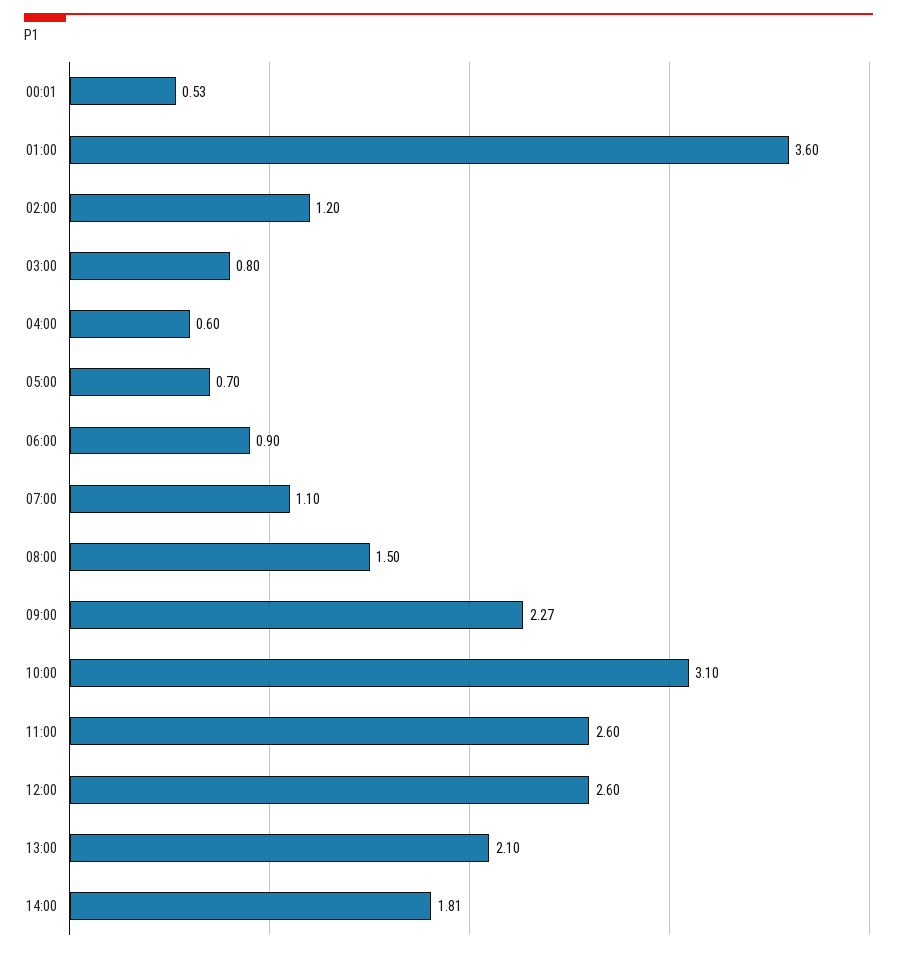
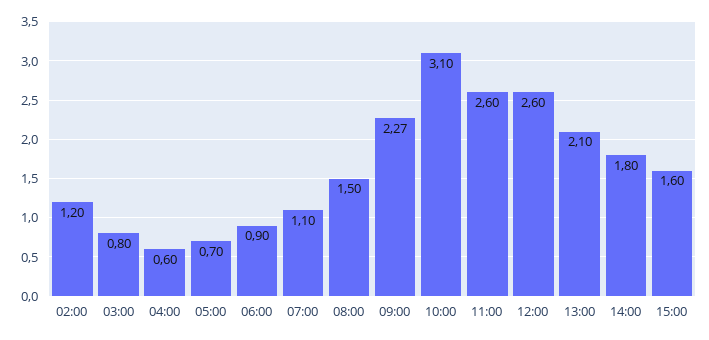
00:01: 0.53 -> none
01:00: 3.6 -> none
14:00: 1.81 -> 1.8
15:00: none -> 1.6

